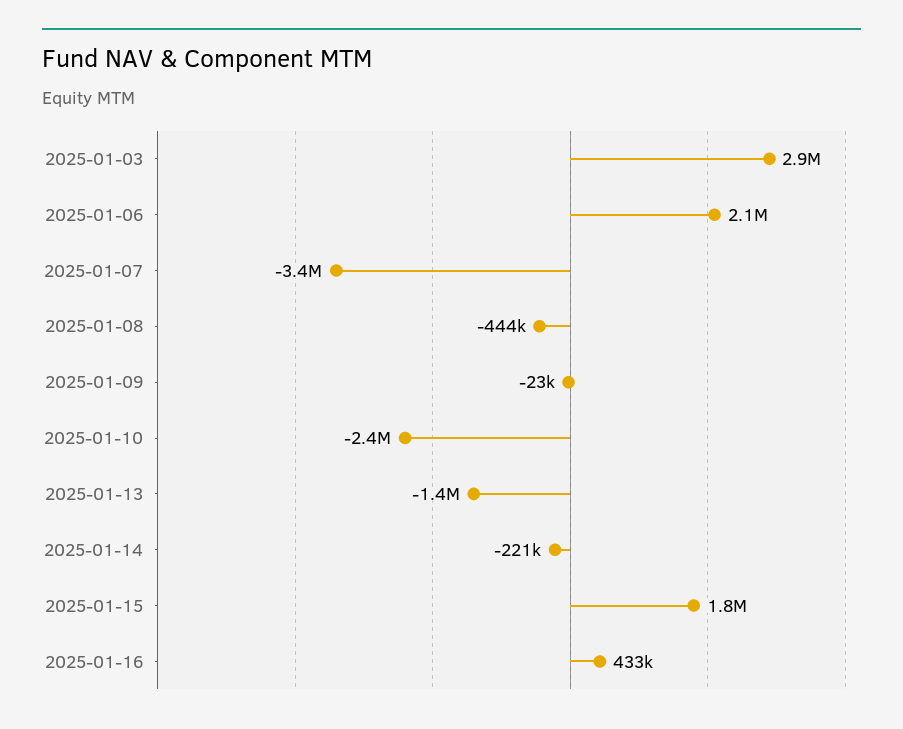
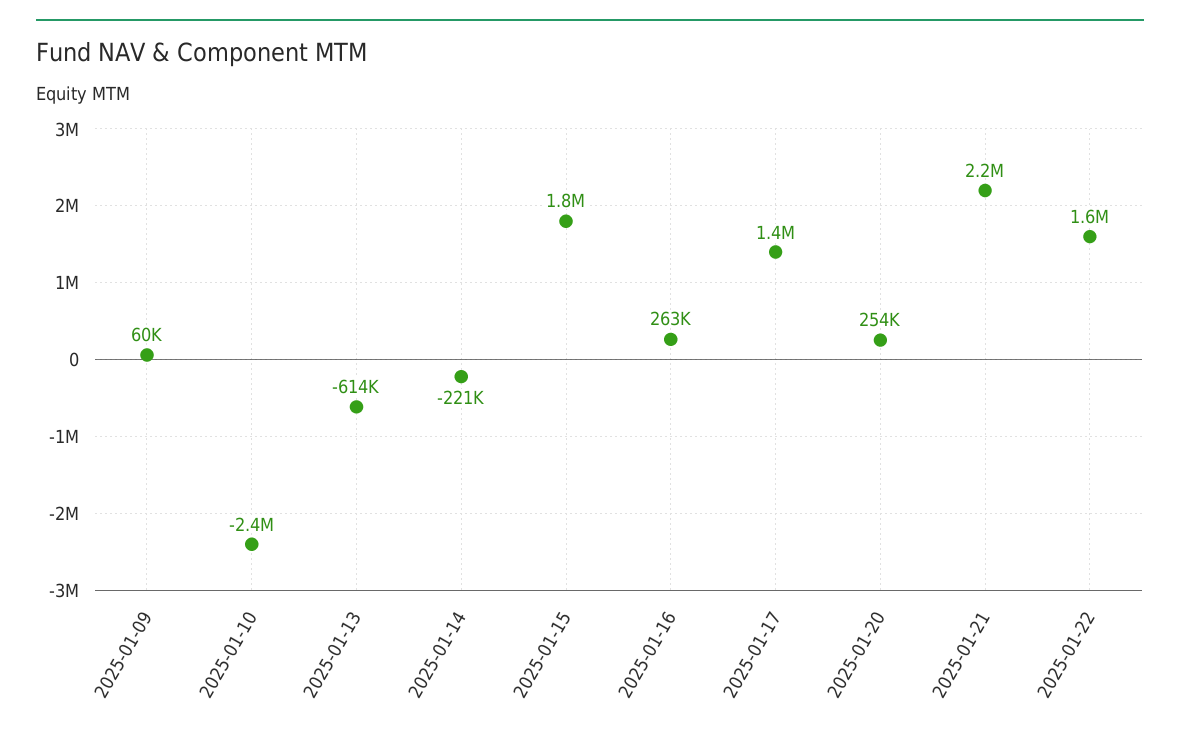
2025-01-03: 2900000 -> none
2025-01-06: 2100000 -> none
2025-01-07: -3400000 -> none
2025-01-08: -444000 -> none
2025-01-09: -23000 -> 60000
2025-01-13: -1400000 -> -614000
2025-01-16: 433000 -> 263000
2025-01-17: none -> 1400000
2025-01-20: none -> 254000
2025-01-21: none -> 2200000
2025-01-22: none -> 1600000

